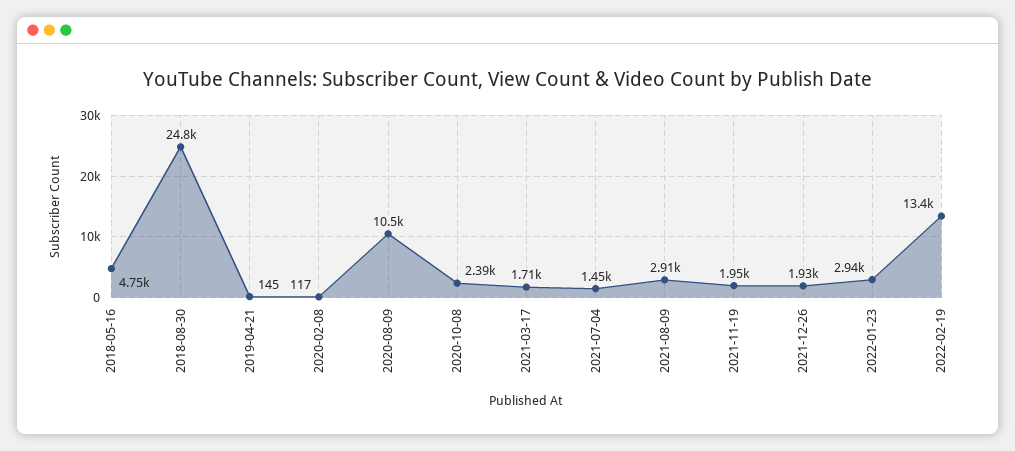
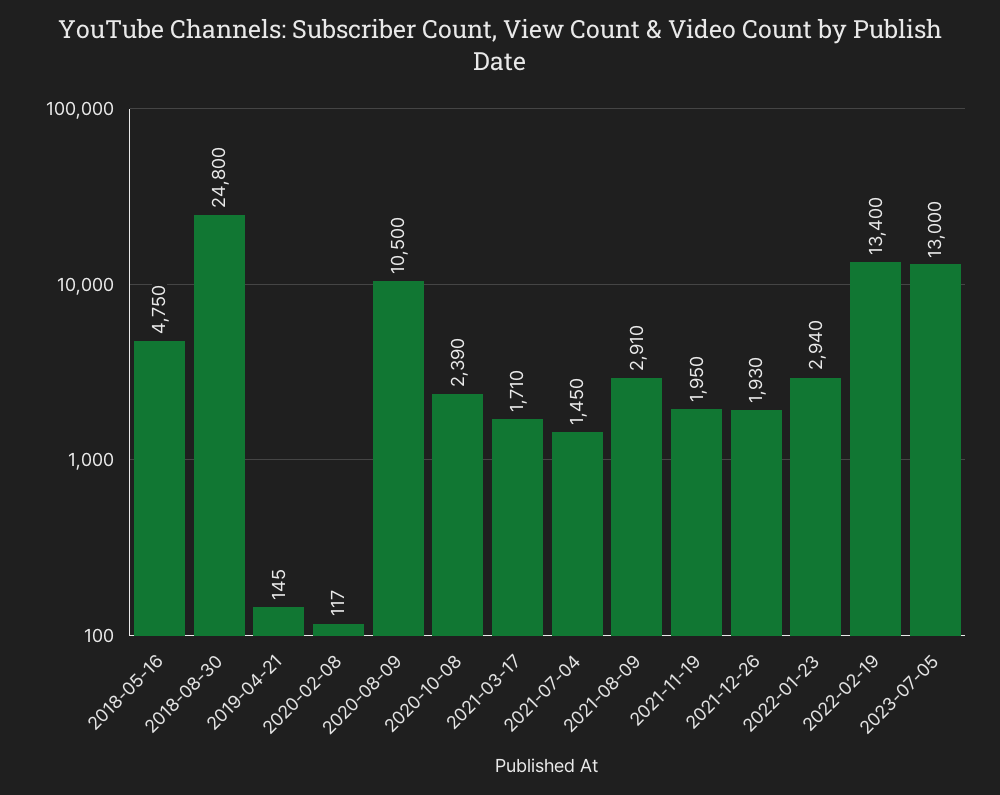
2023-07-05: none -> 13000

